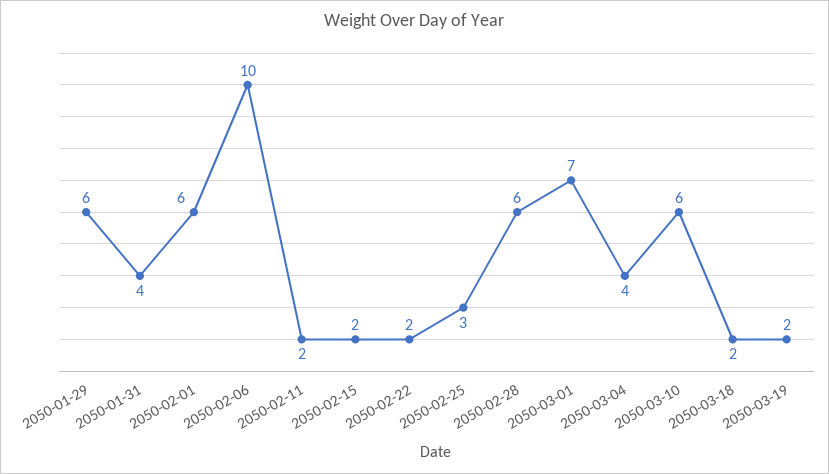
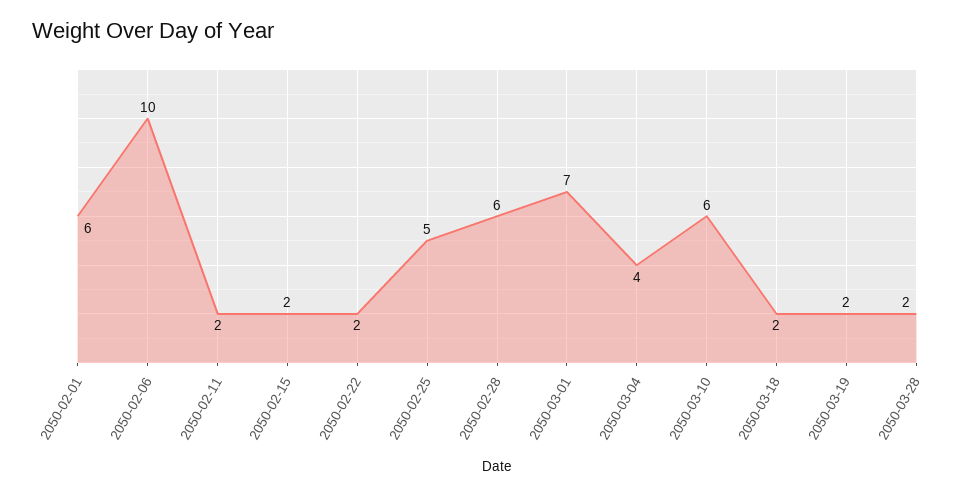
2050-01-29: 6 -> none
2050-01-31: 4 -> none
2050-02-25: 3 -> 5
2050-03-28: none -> 2

